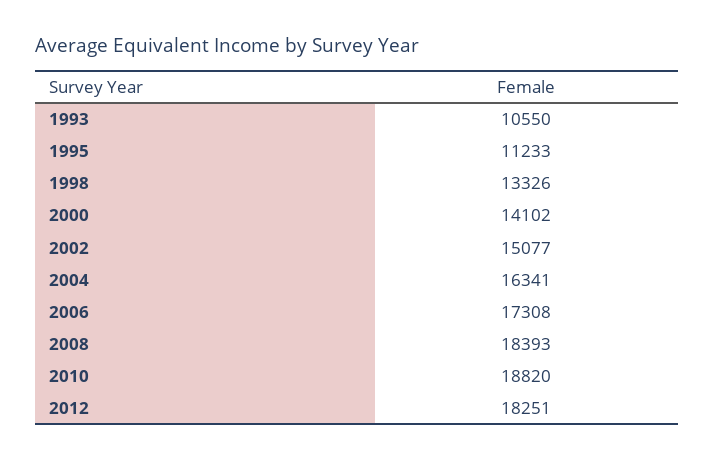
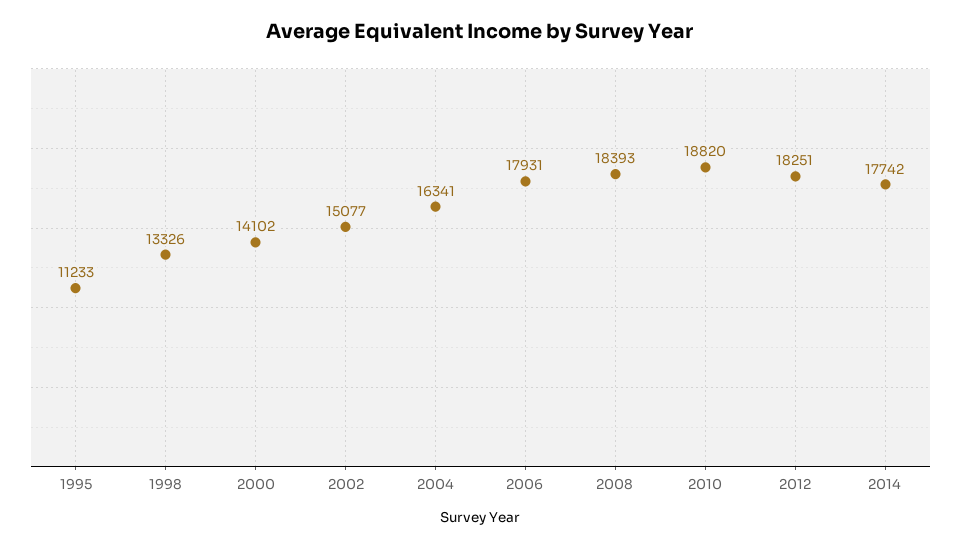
1993: 10550 -> none
2006: 17308 -> 17931
2014: none -> 17742

